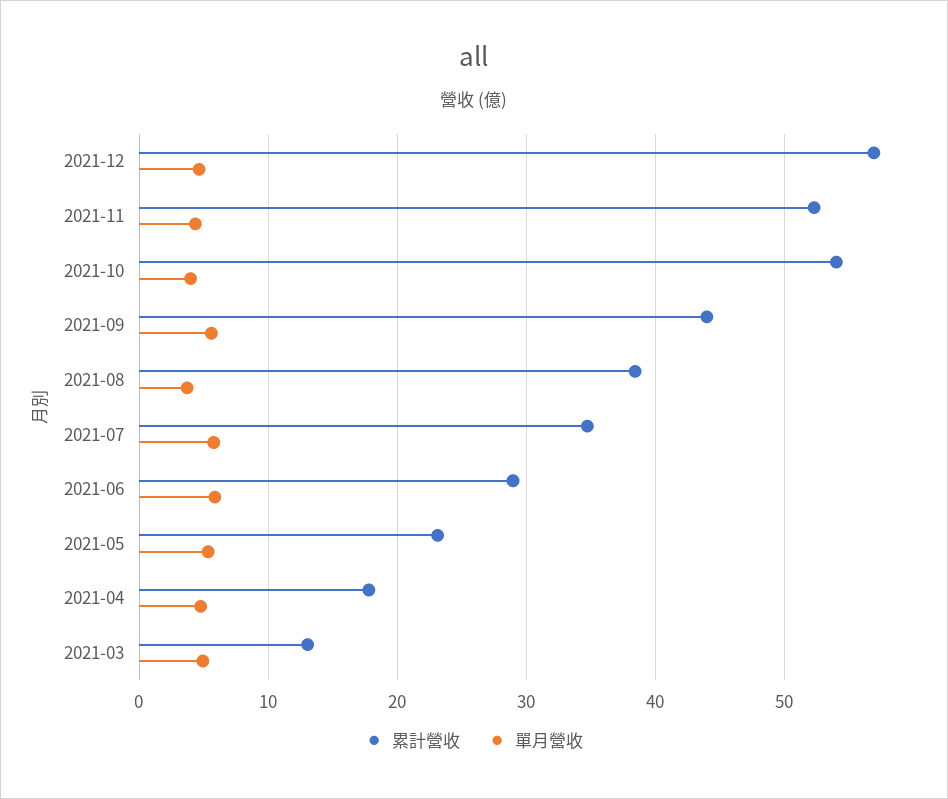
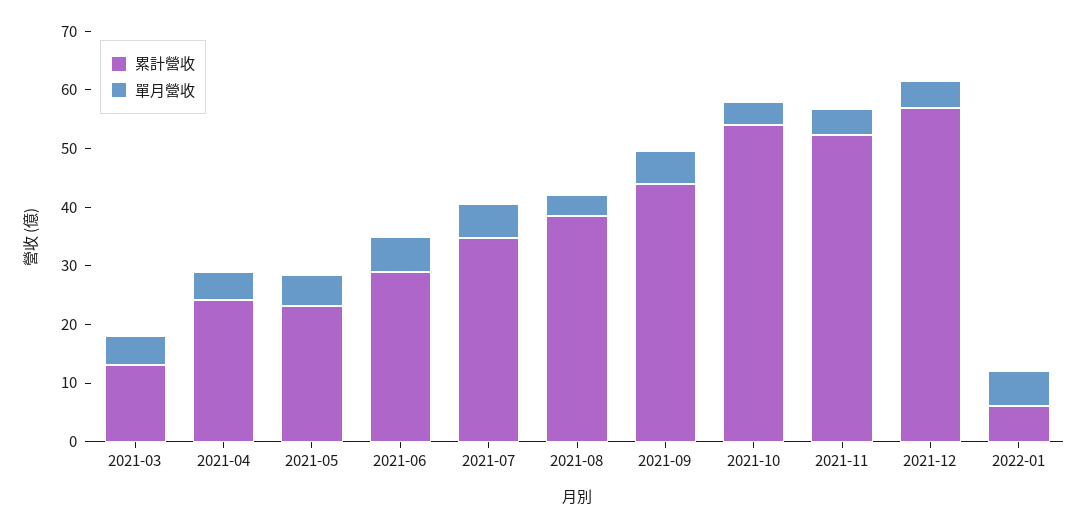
累計營收, 2021-04: 18 -> 24
累計營收, 2022-01: none -> 6
單月營收, 2022-01: none -> 6

